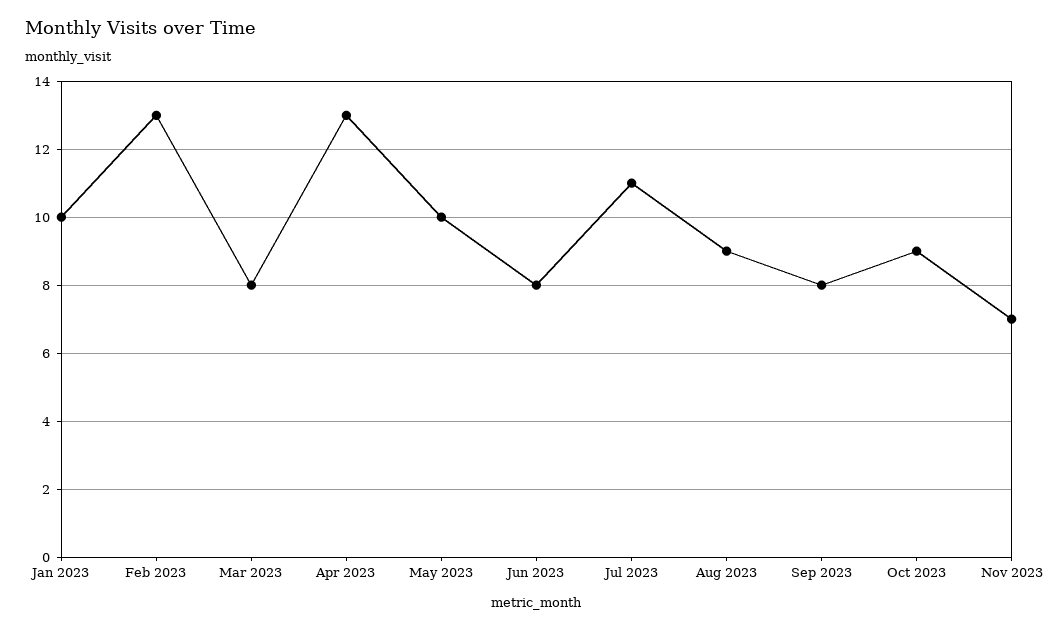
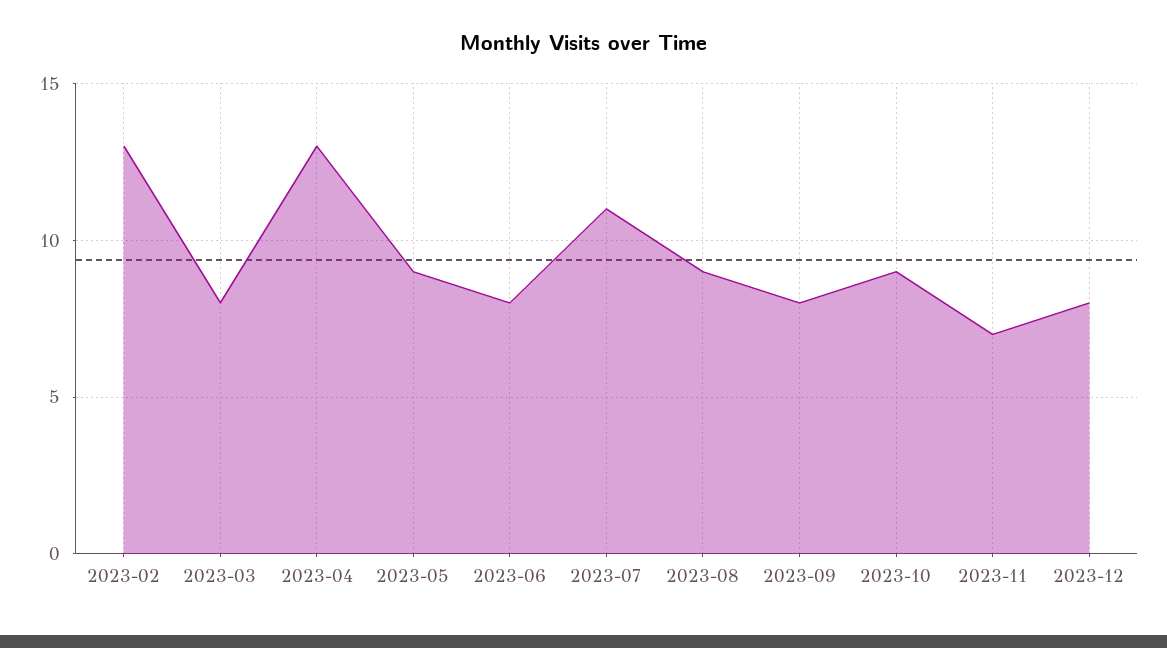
Jan 2023: 10 -> none
May 2023: 10 -> 9
2023-12: none -> 8

